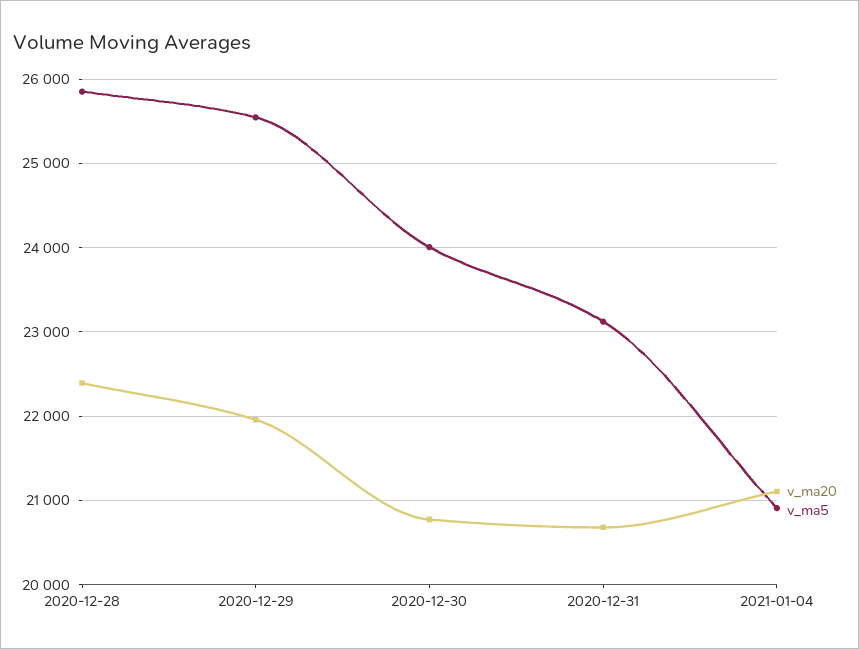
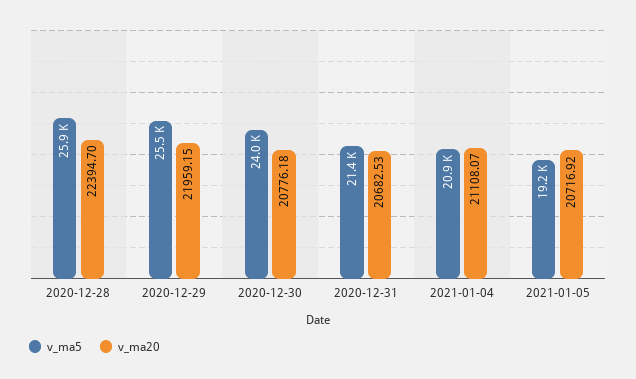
v_ma5, 2020-12-31: 23100 -> 21400
v_ma5, 2021-01-05: none -> 19200
v_ma20, 2021-01-05: none -> 20716.92

